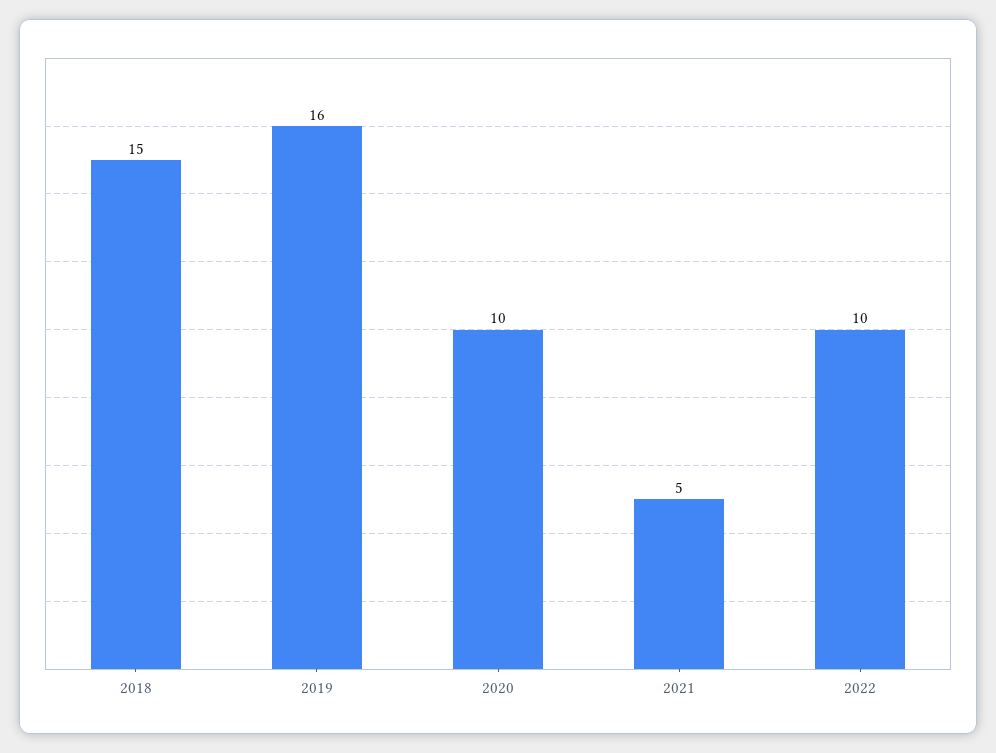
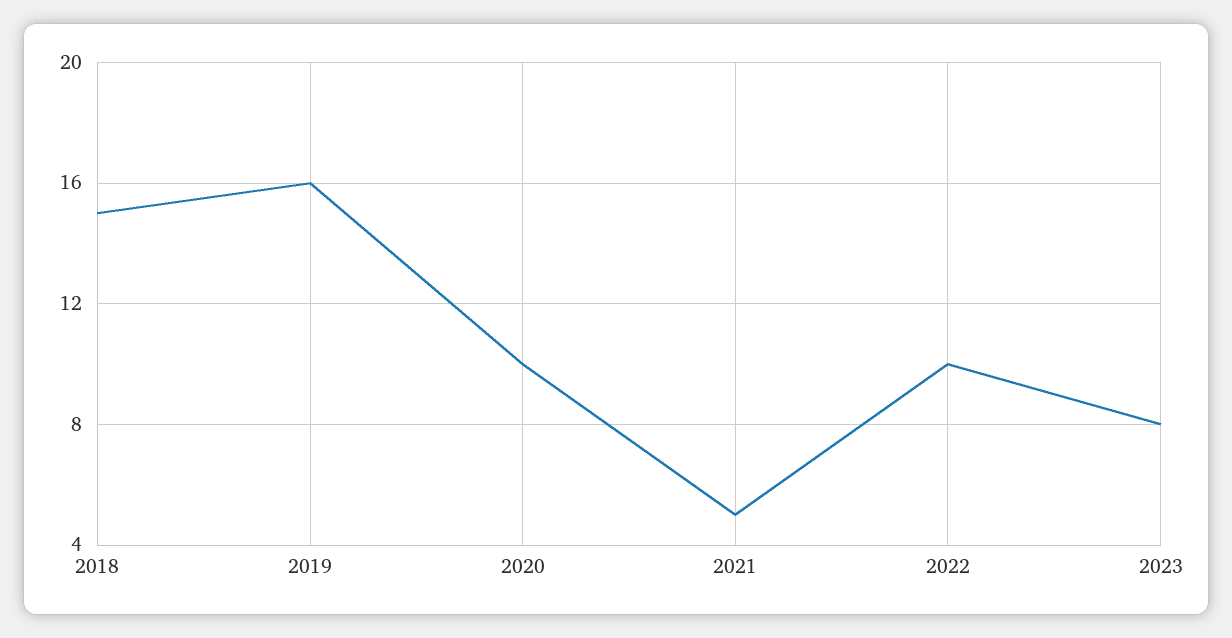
2023: none -> 8

